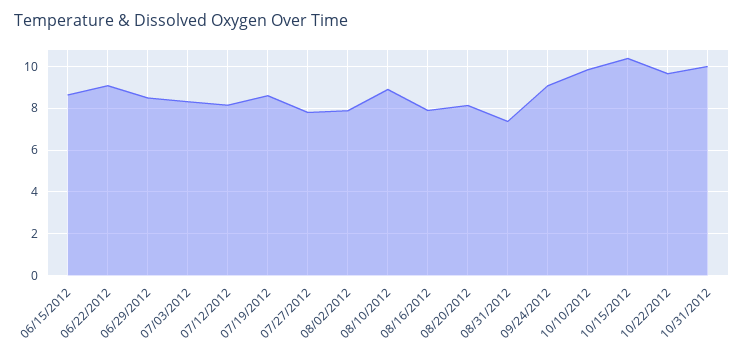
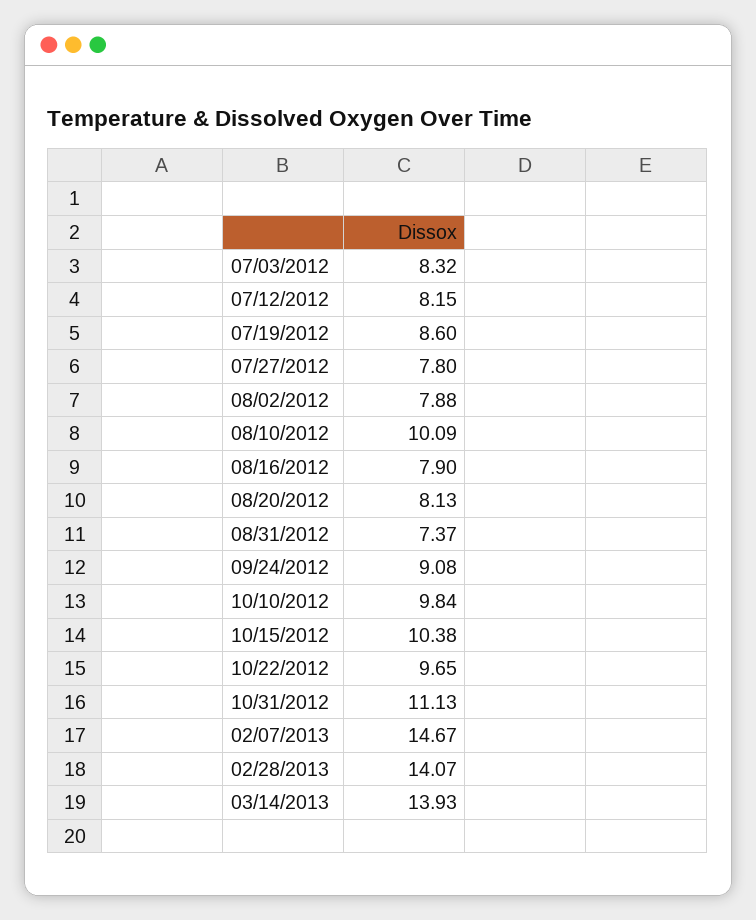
06/15/2012: 8.5 -> none
06/22/2012: 9 -> none
06/29/2012: 8.5 -> none
08/10/2012: 9 -> 10.09
10/31/2012: 10 -> 11.13
02/07/2013: none -> 14.67
02/28/2013: none -> 14.07
03/14/2013: none -> 13.93

